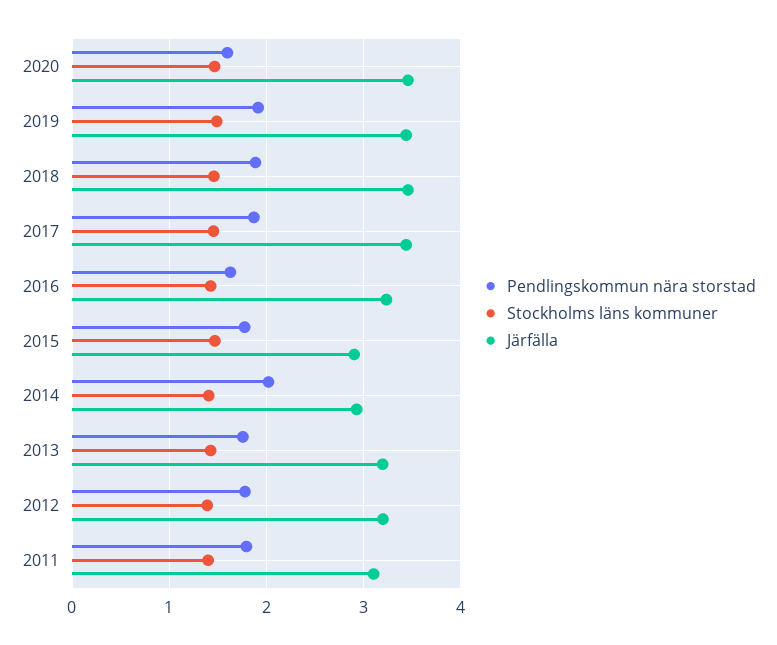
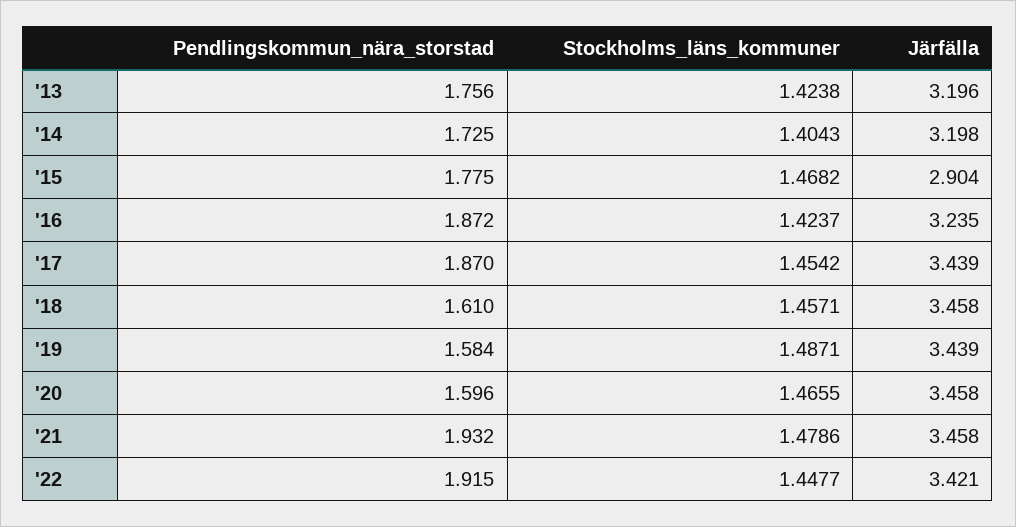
Pendlingskommun nära storstad, 2019: 1.9 -> 1.584
Pendlingskommun nära storstad, 2018: 1.9 -> 1.61
Pendlingskommun nära storstad, 2016: 1.6 -> 1.872
Pendlingskommun nära storstad, 2014: 2 -> 1.725
Järfälla, 2014: 2.9 -> 3.198
Pendlingskommun nära storstad, 2012: 1.8 -> none
Stockholms läns kommuner, 2012: 1.4 -> none
Järfälla, 2012: 3.2 -> none
Pendlingskommun nära storstad, 2011: 1.8 -> none
Stockholms läns kommuner, 2011: 1.4 -> none
Järfälla, 2011: 3.1 -> none
Pendlingskommun nära storstad, '21: none -> 1.932
Stockholms läns kommuner, '21: none -> 1.4786
Järfälla, '21: none -> 3.458
Pendlingskommun nära storstad, '22: none -> 1.915
Stockholms läns kommuner, '22: none -> 1.4477
Järfälla, '22: none -> 3.421

